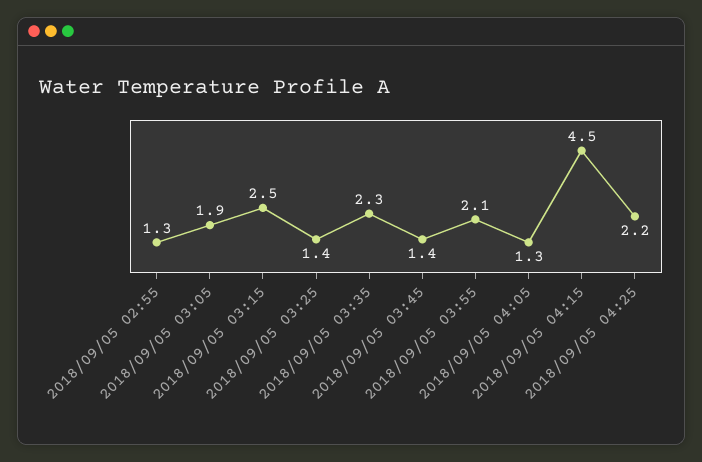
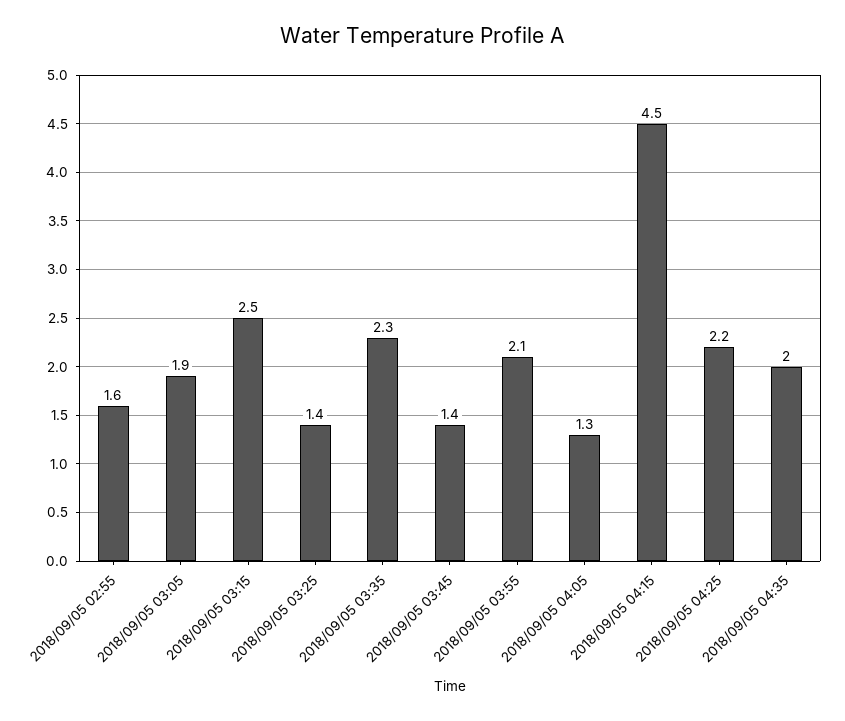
2018/09/05 02:55: 1.3 -> 1.6
2018/09/05 04:35: none -> 2

